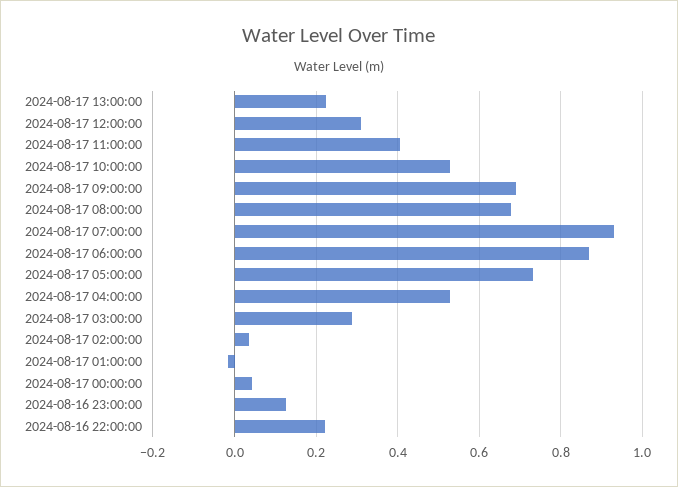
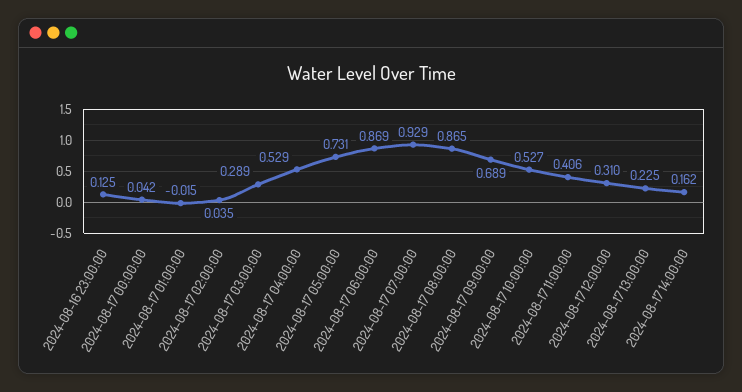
2024-08-17 08:00:00: 0.68 -> 0.865
2024-08-16 22:00:00: 0.22 -> none
2024-08-17 14:00:00: none -> 0.162

